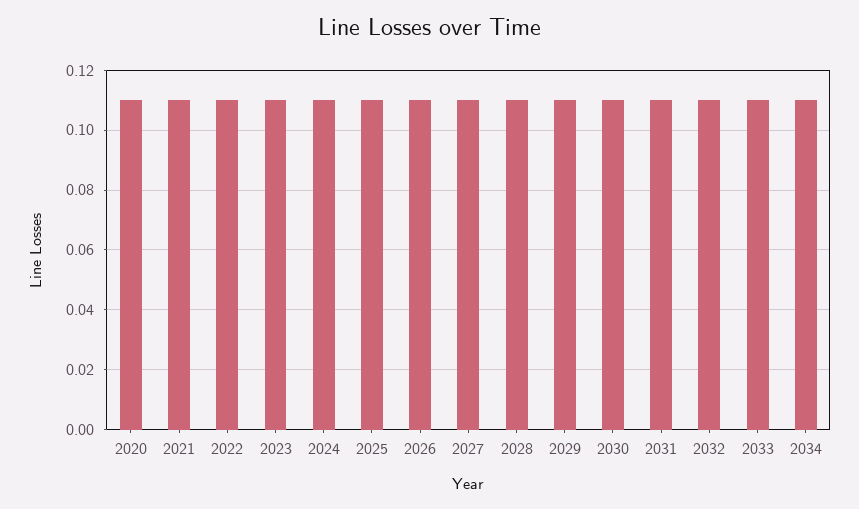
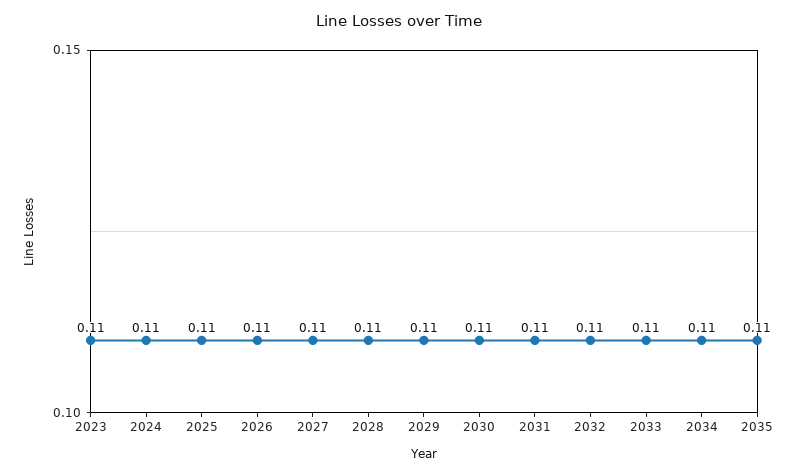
2020: 0.11 -> none
2021: 0.11 -> none
2022: 0.11 -> none
2035: none -> 0.11

